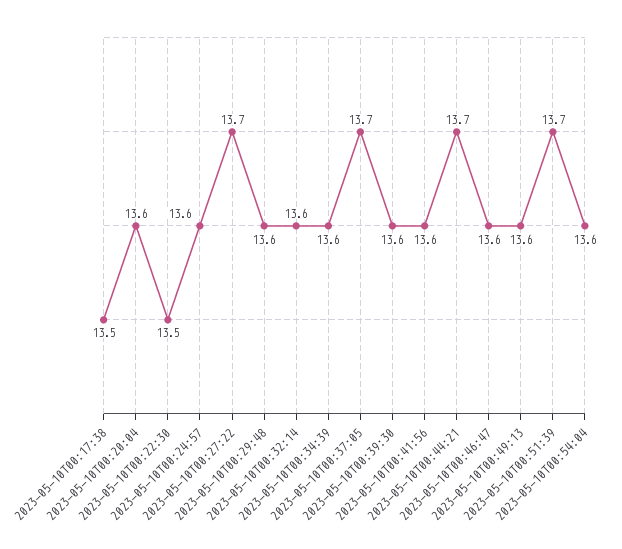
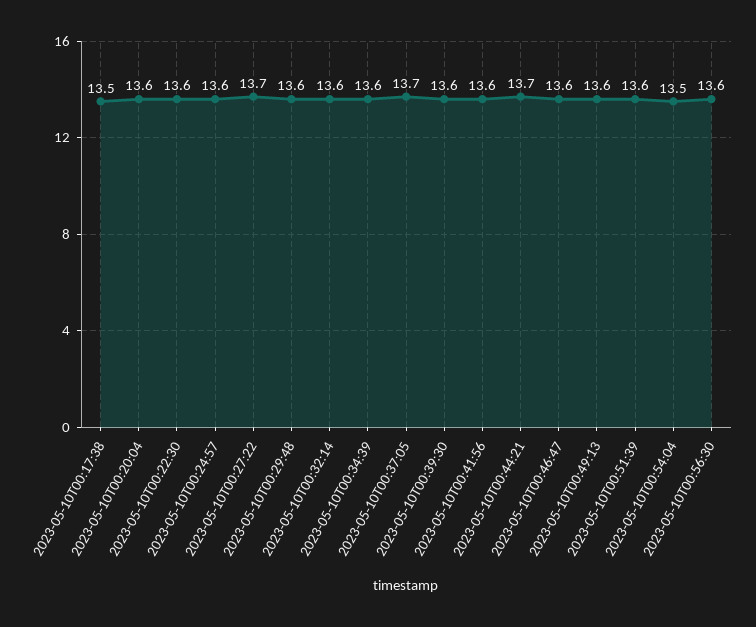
2023-05-10T00:22:30: 13.5 -> 13.6
2023-05-10T00:51:39: 13.7 -> 13.6
2023-05-10T00:54:04: 13.6 -> 13.5
2023-05-10T00:56:30: none -> 13.6

